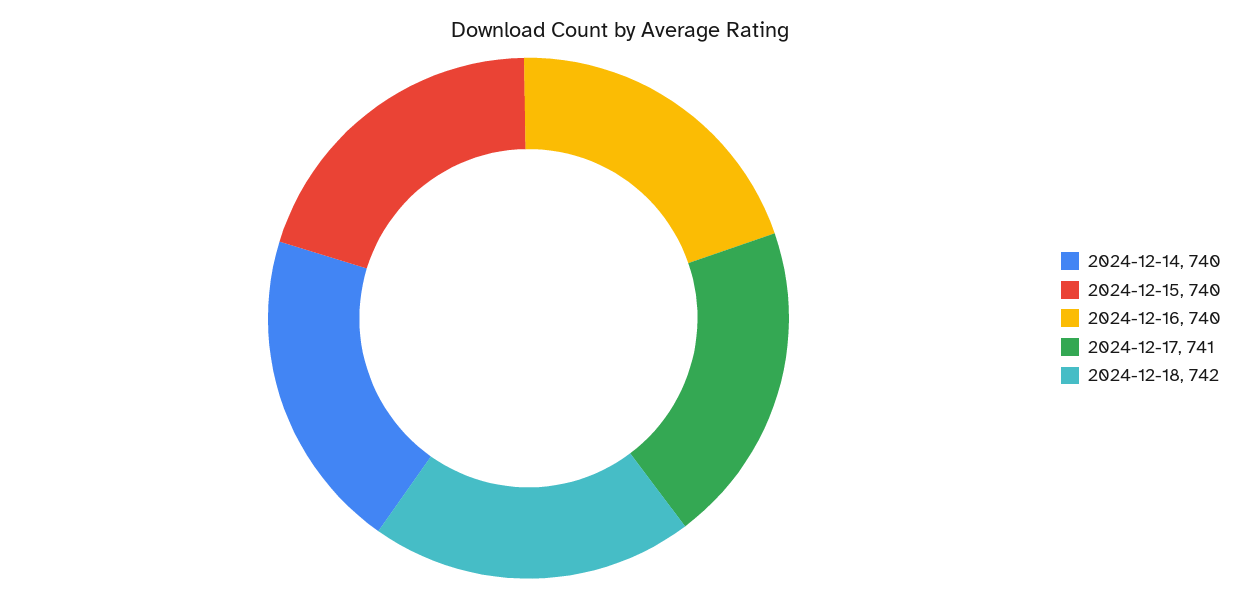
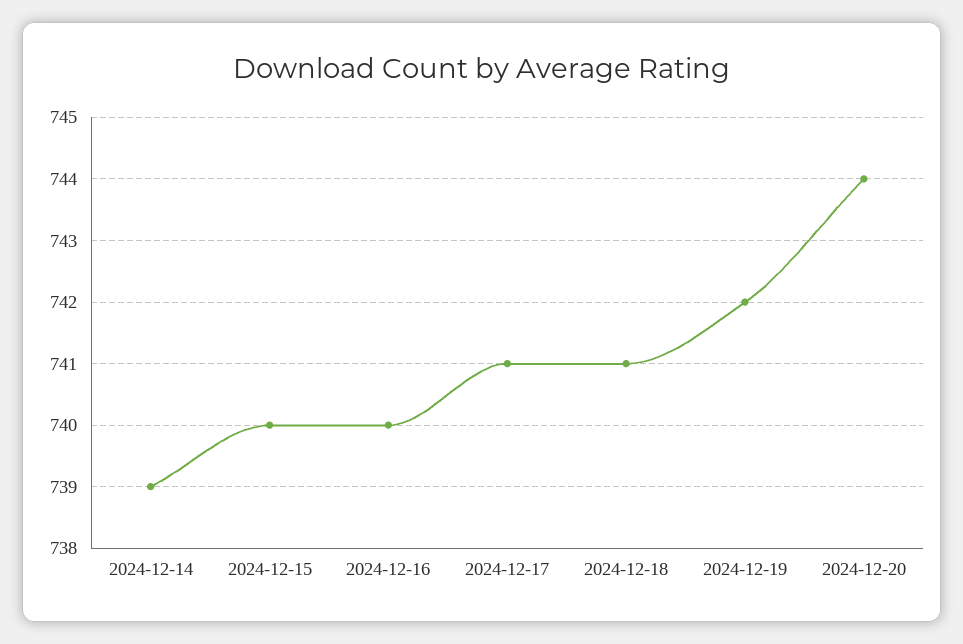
2024-12-14: 740 -> 739
2024-12-18: 742 -> 741
2024-12-19: none -> 742
2024-12-20: none -> 744

